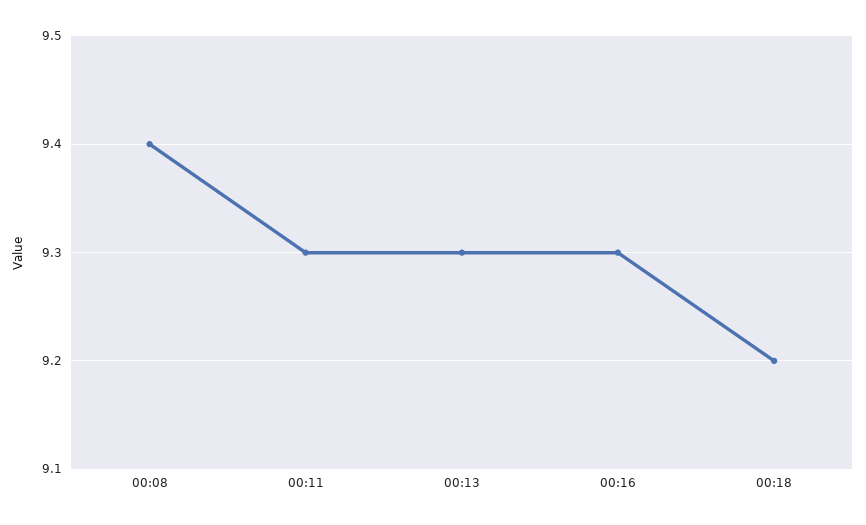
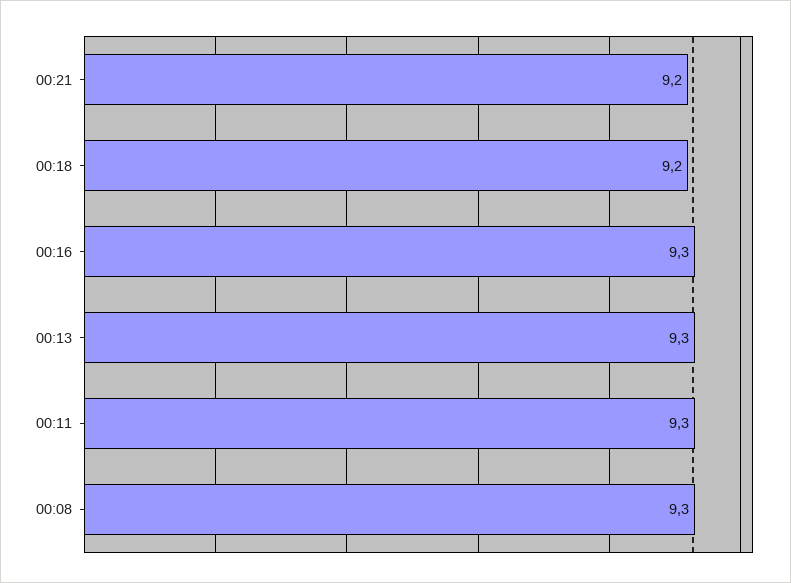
00:08: 9.4 -> 9.3
00:21: none -> 9.2

